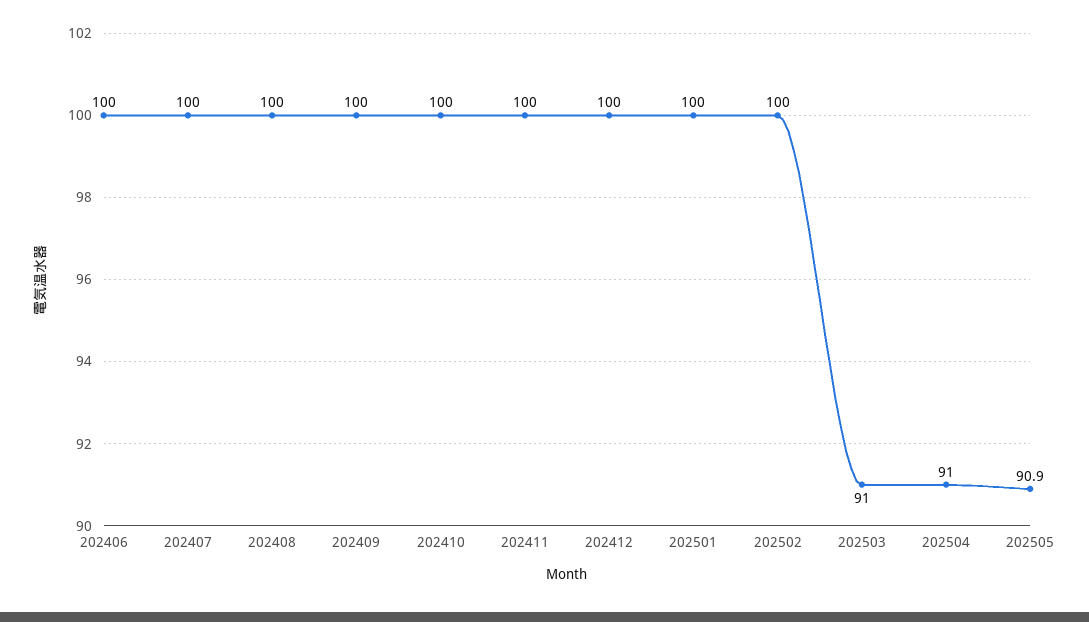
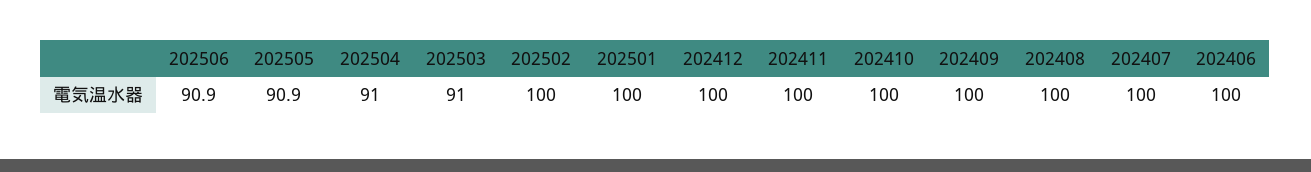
202506: none -> 90.9

